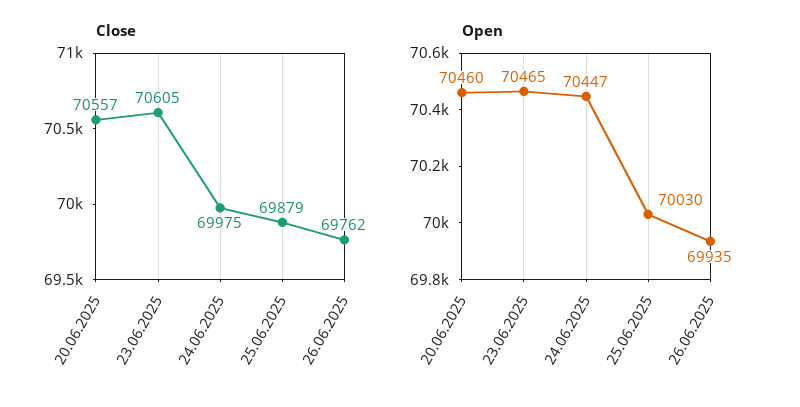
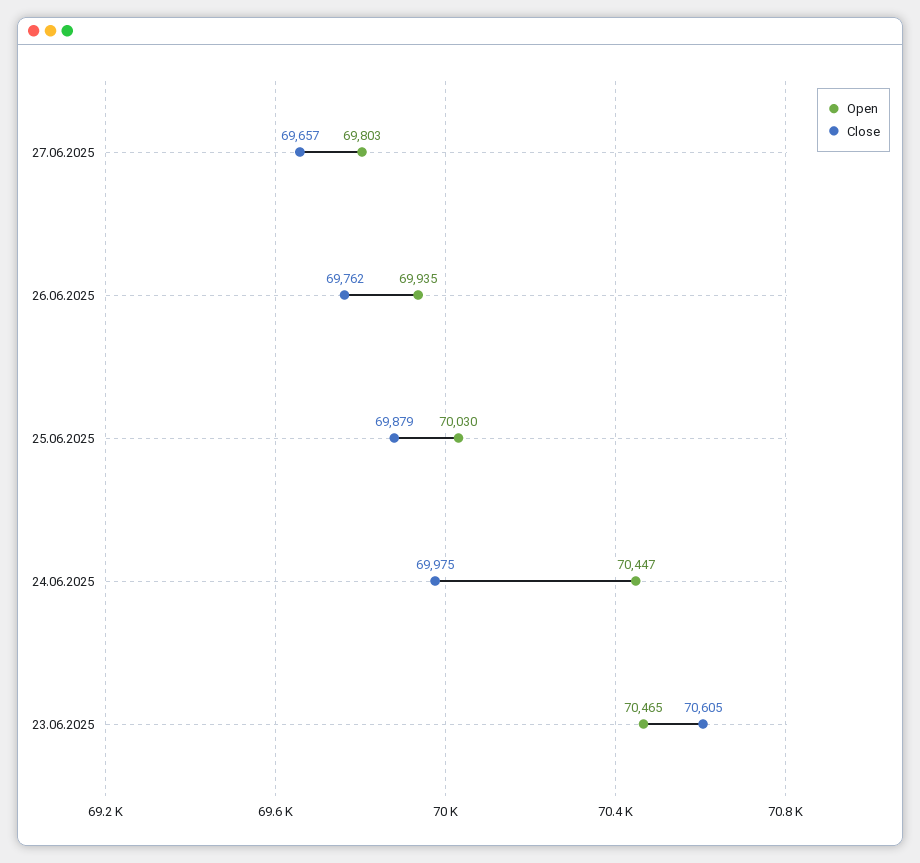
Close, 20.06.2025: 70557 -> none
Open, 20.06.2025: 70460 -> none
Open, 27.06.2025: none -> 69803
Close, 27.06.2025: none -> 69657

